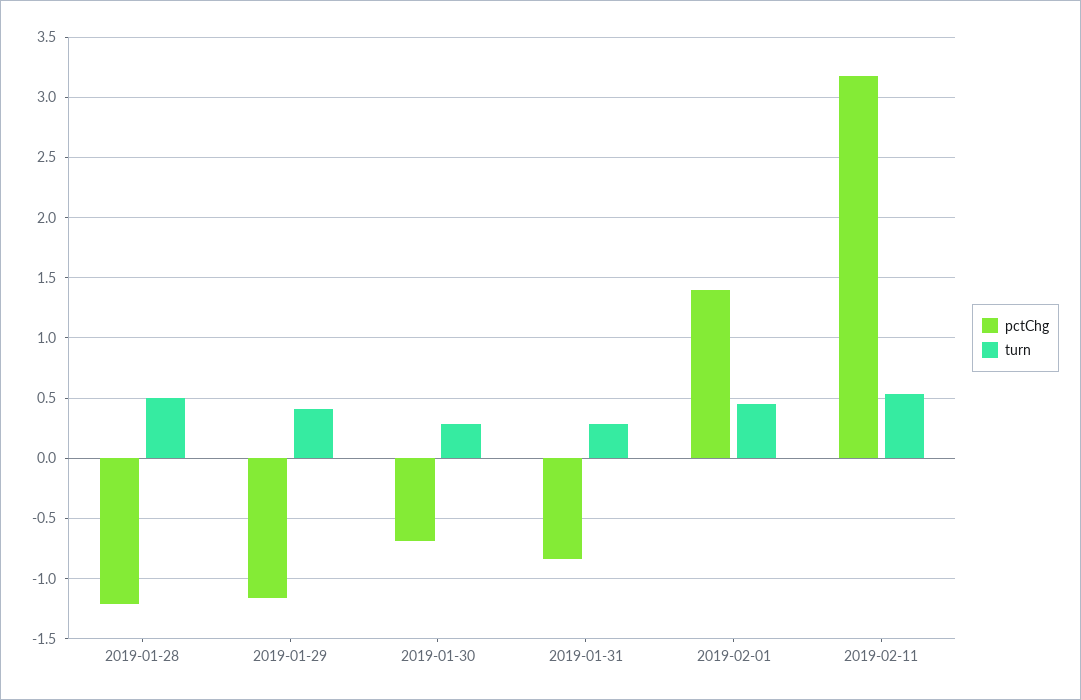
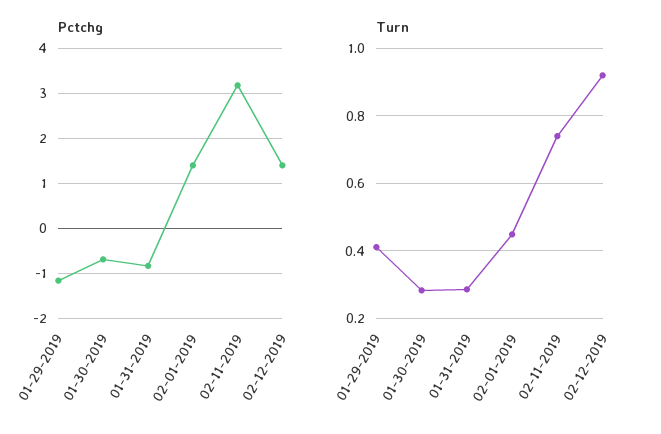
pctChg, 2019-01-28: -1.2 -> none
turn, 2019-01-28: 0.5 -> none
turn, 2019-02-11: 0.55 -> 0.74
pctChg, 02-12-2019: none -> 1.4
turn, 02-12-2019: none -> 0.92

